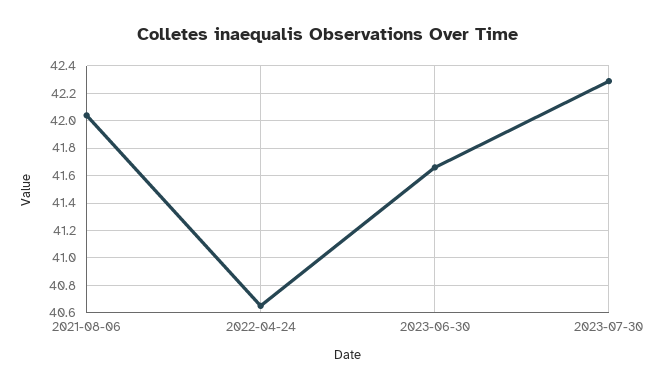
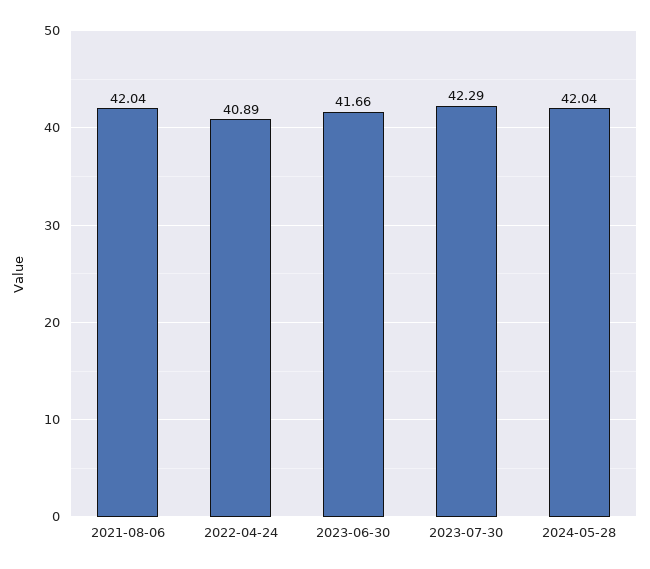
2022-04-24: 40.65 -> 40.89
2024-05-28: none -> 42.04

